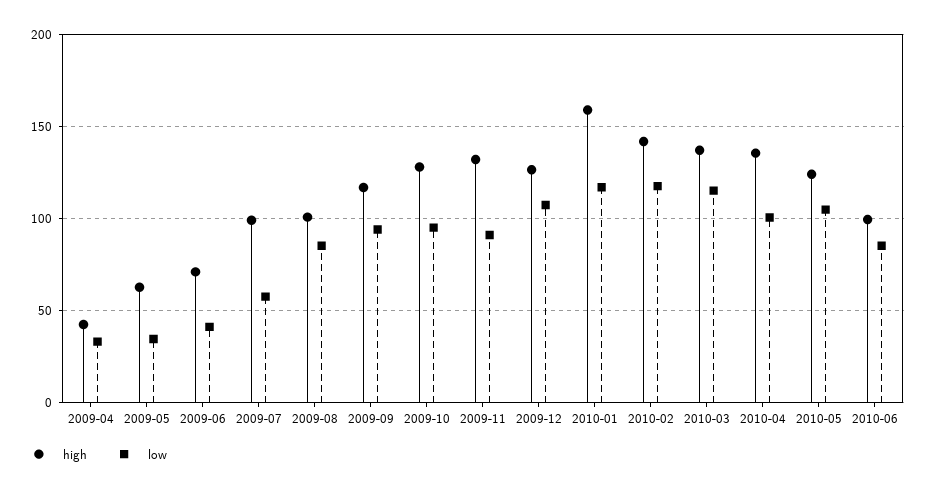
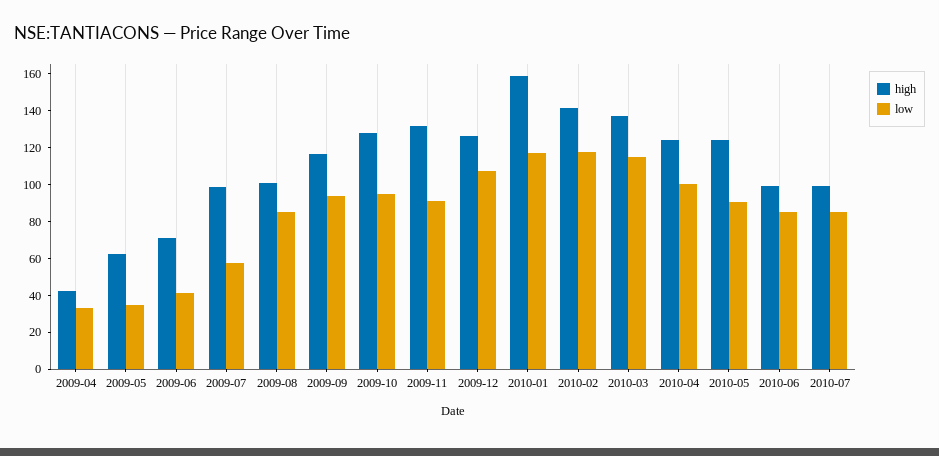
high, 2010-04: 135 -> 125
low, 2010-05: 105 -> 90
high, 2010-07: none -> 100
low, 2010-07: none -> 85

